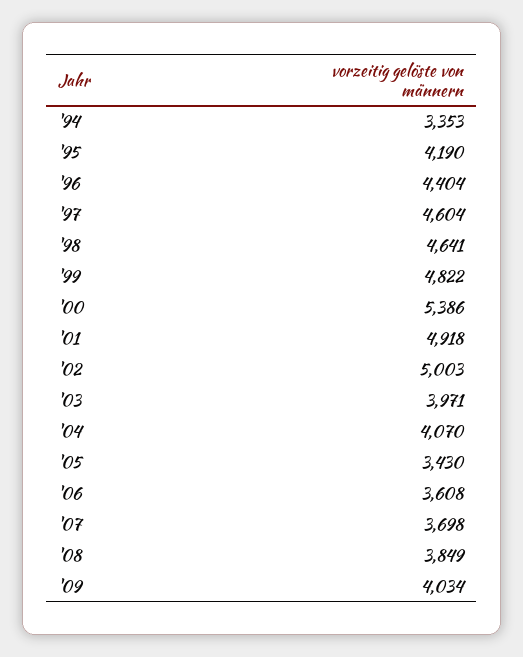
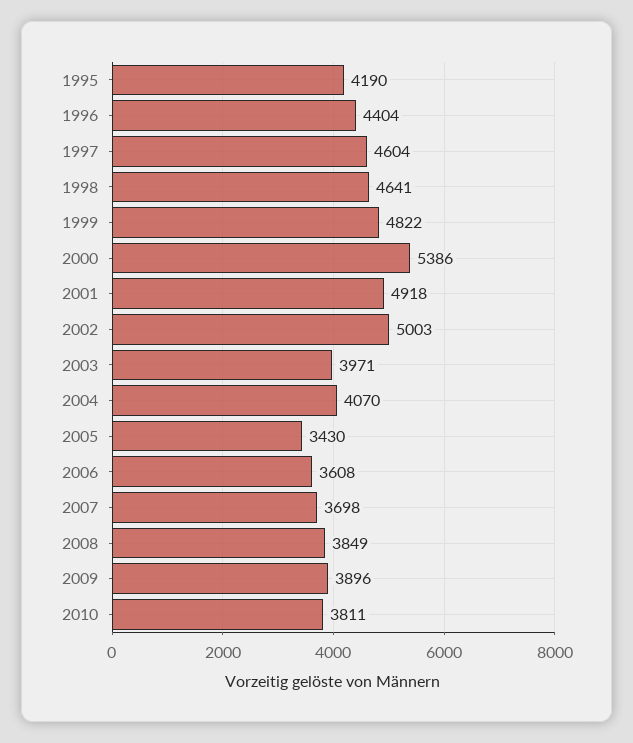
'94: 3353 -> none
'09: 4034 -> 3896
2010: none -> 3811

